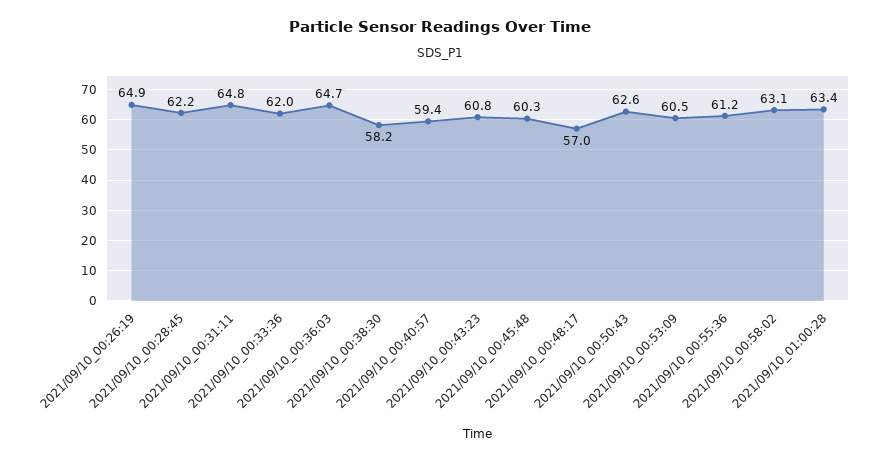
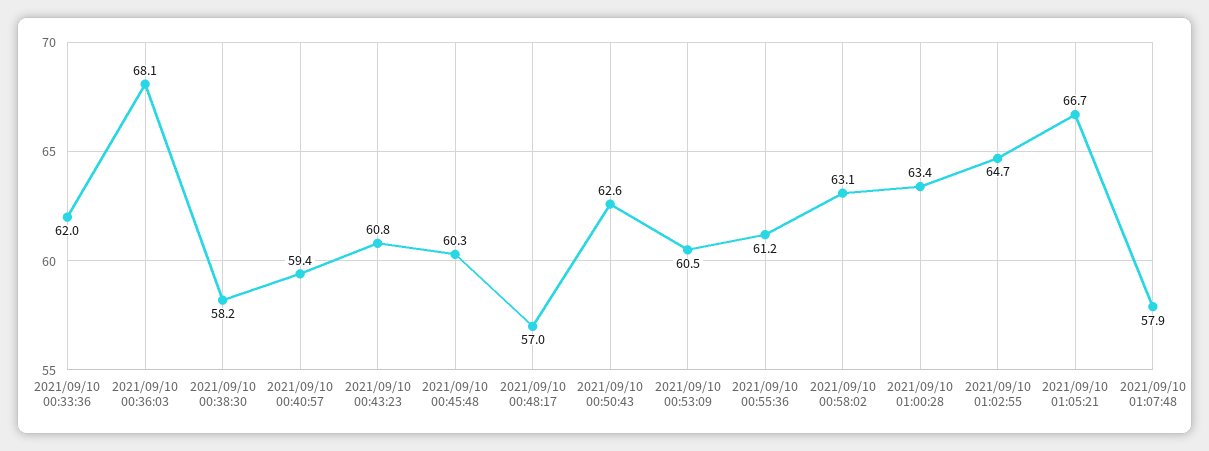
2021/09/10_00:26:19: 64.9 -> none
2021/09/10_00:28:45: 62.2 -> none
2021/09/10_00:31:11: 64.8 -> none
2021/09/10_00:36:03: 64.7 -> 68.1
2021/09/10 01:02:55: none -> 64.7
2021/09/10 01:05:21: none -> 66.7
2021/09/10 01:07:48: none -> 57.9

